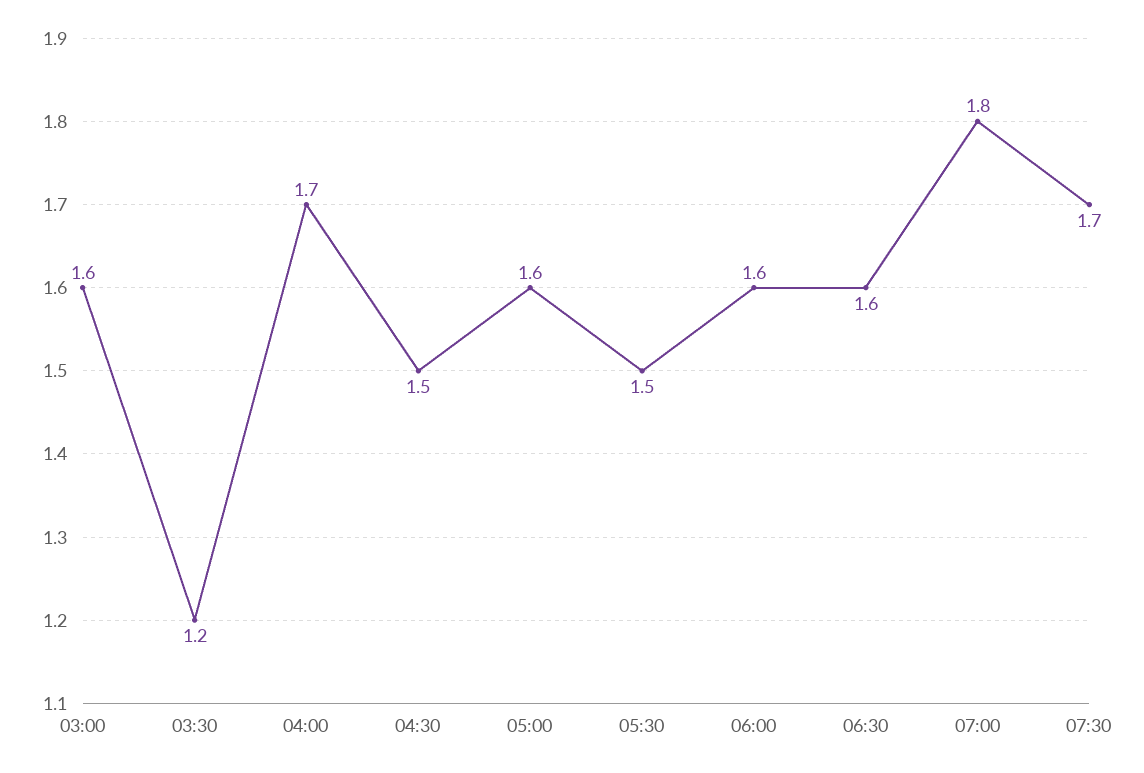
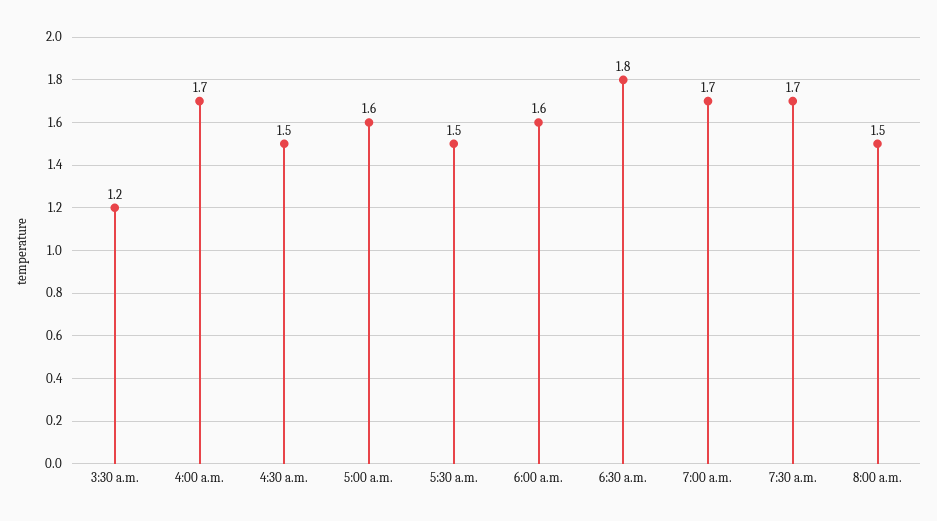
03:00: 1.6 -> none
06:30: 1.6 -> 1.8
07:00: 1.8 -> 1.7
8:00 a.m.: none -> 1.5

